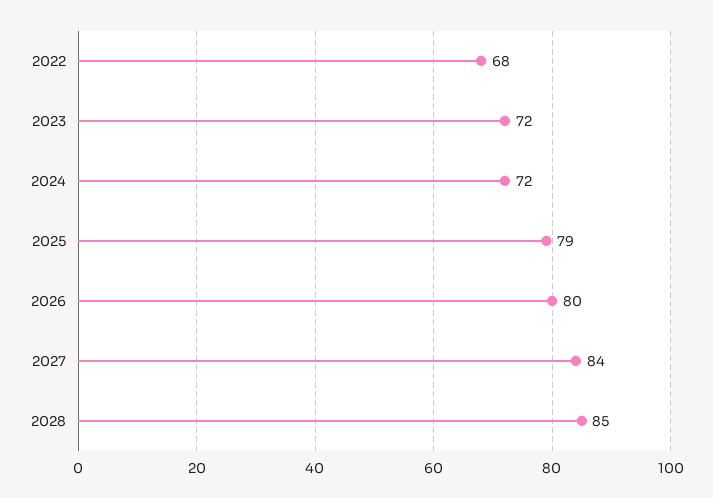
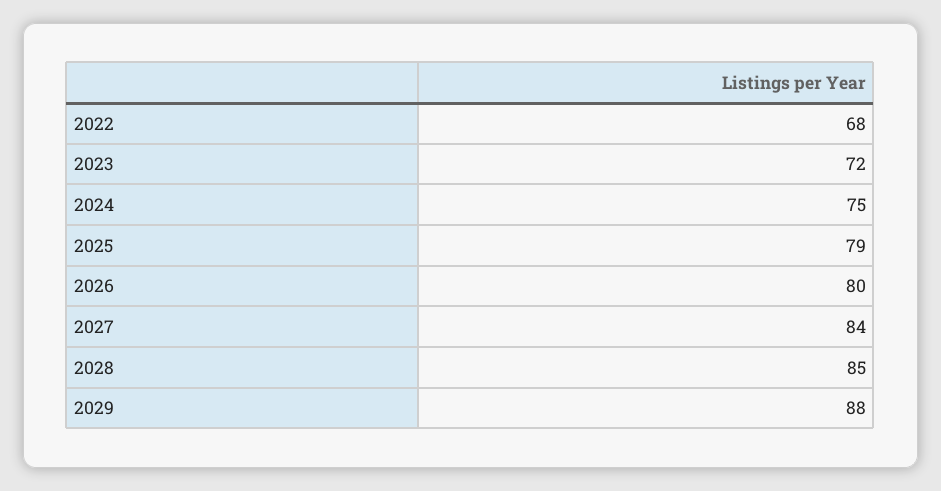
2024: 72 -> 75
2029: none -> 88

